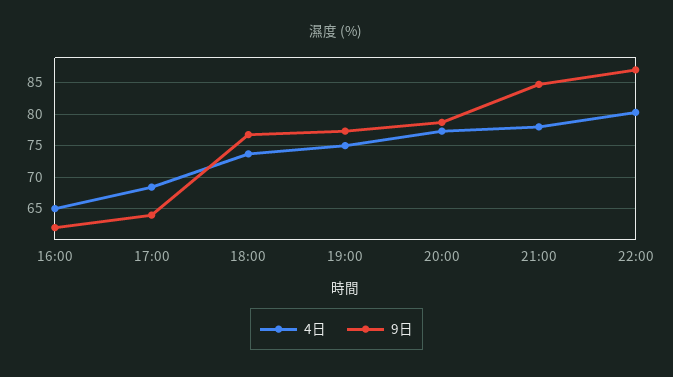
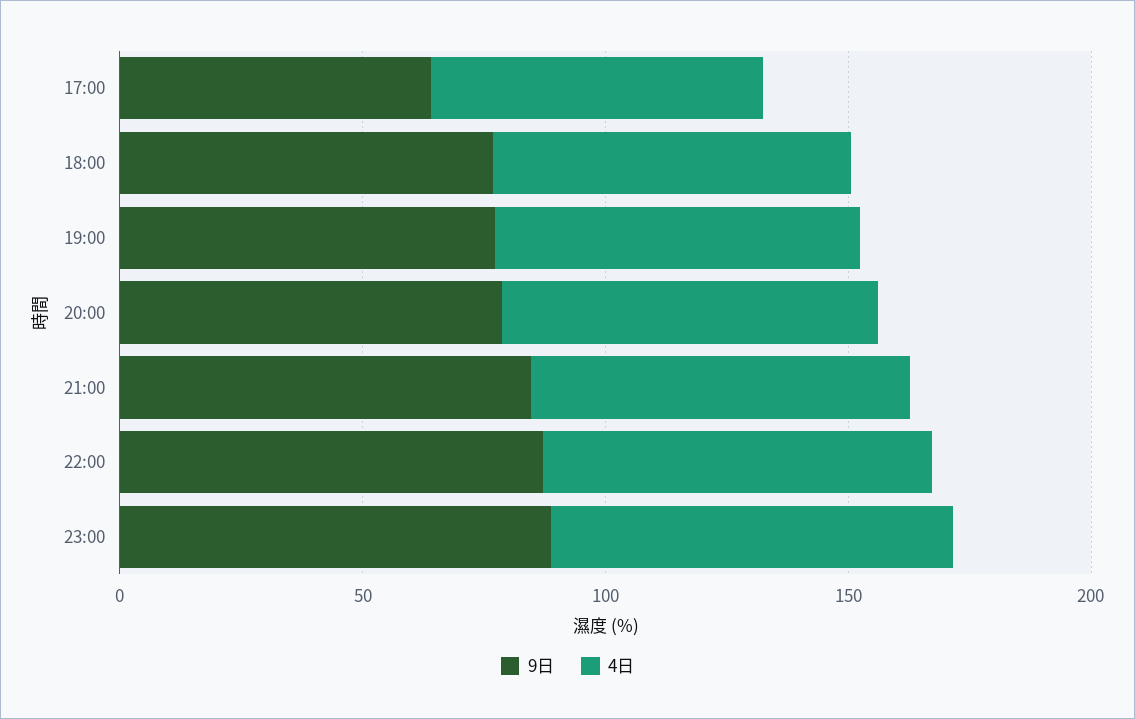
4日, 16:00: 65 -> none
9日, 16:00: 62 -> none
9日, 23:00: none -> 90
4日, 23:00: none -> 80

